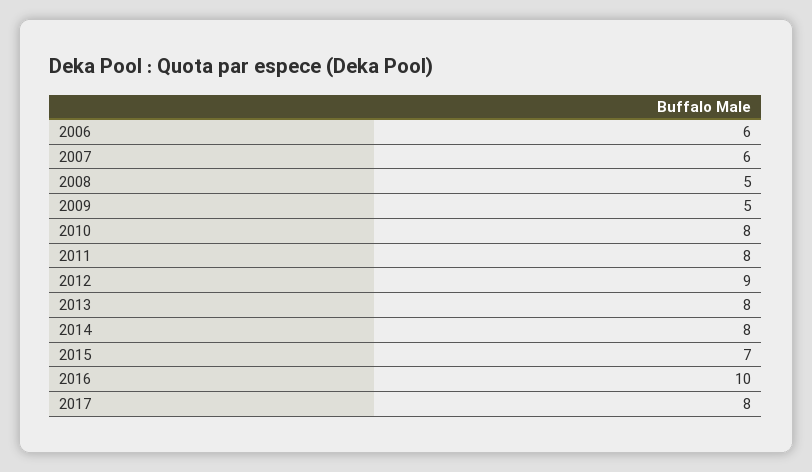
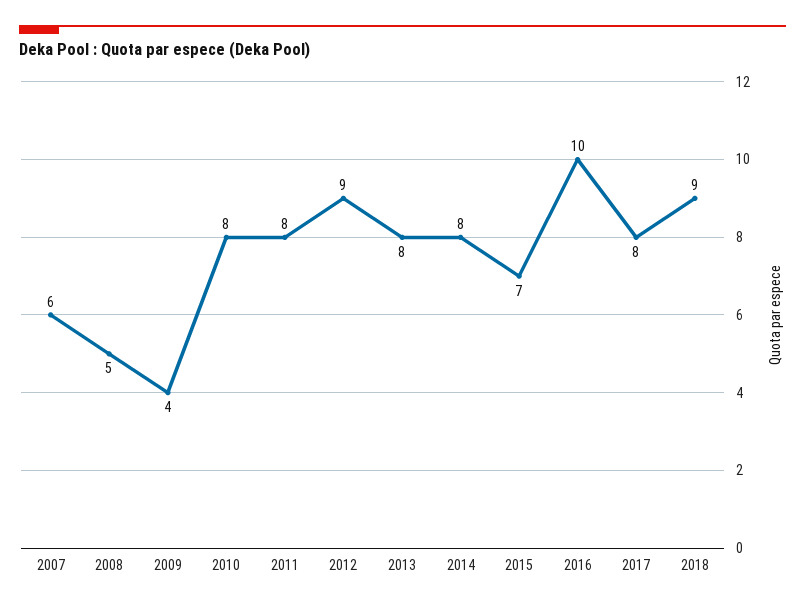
2006: 6 -> none
2009: 5 -> 4
2018: none -> 9

